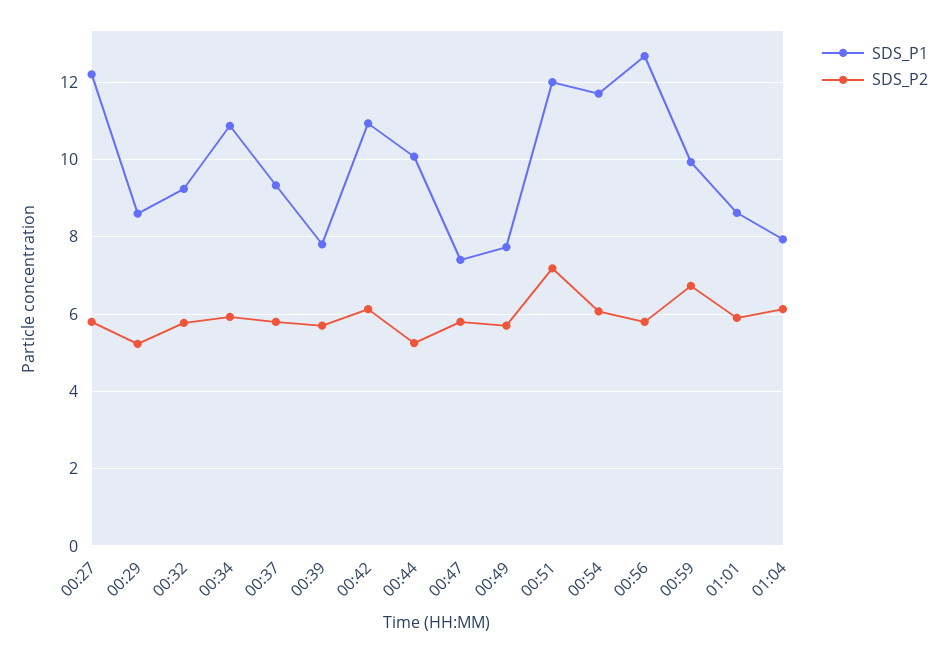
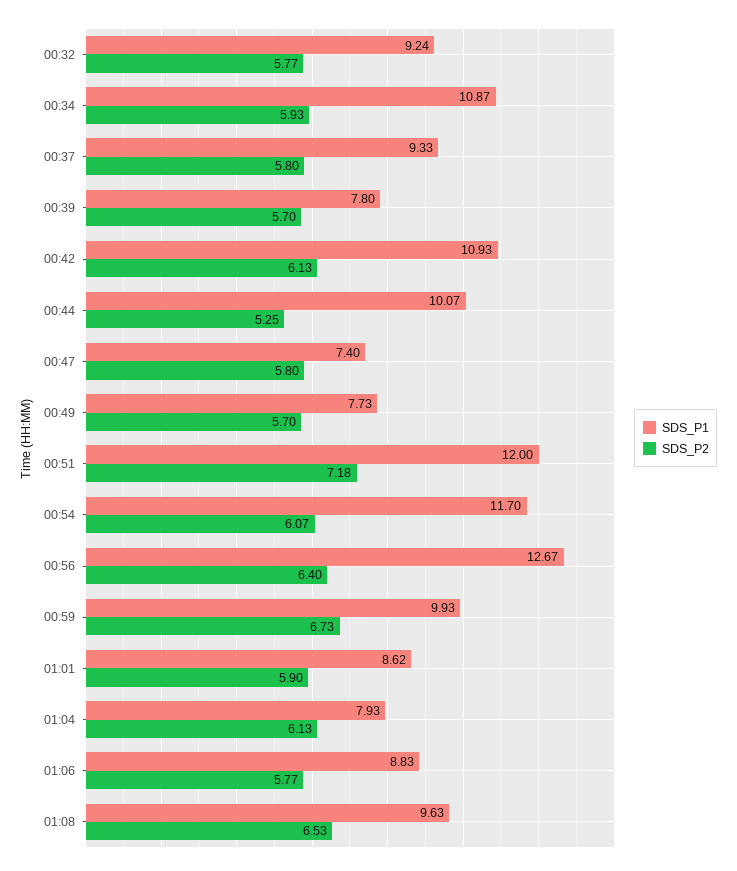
SDS_P1, 00:27: 12.2 -> none
SDS_P2, 00:27: 5.8 -> none
SDS_P1, 00:29: 8.6 -> none
SDS_P2, 00:29: 5.2 -> none
SDS_P2, 00:56: 5.8 -> 6.4
SDS_P1, 01:06: none -> 8.83
SDS_P2, 01:06: none -> 5.77
SDS_P1, 01:08: none -> 9.63
SDS_P2, 01:08: none -> 6.53

